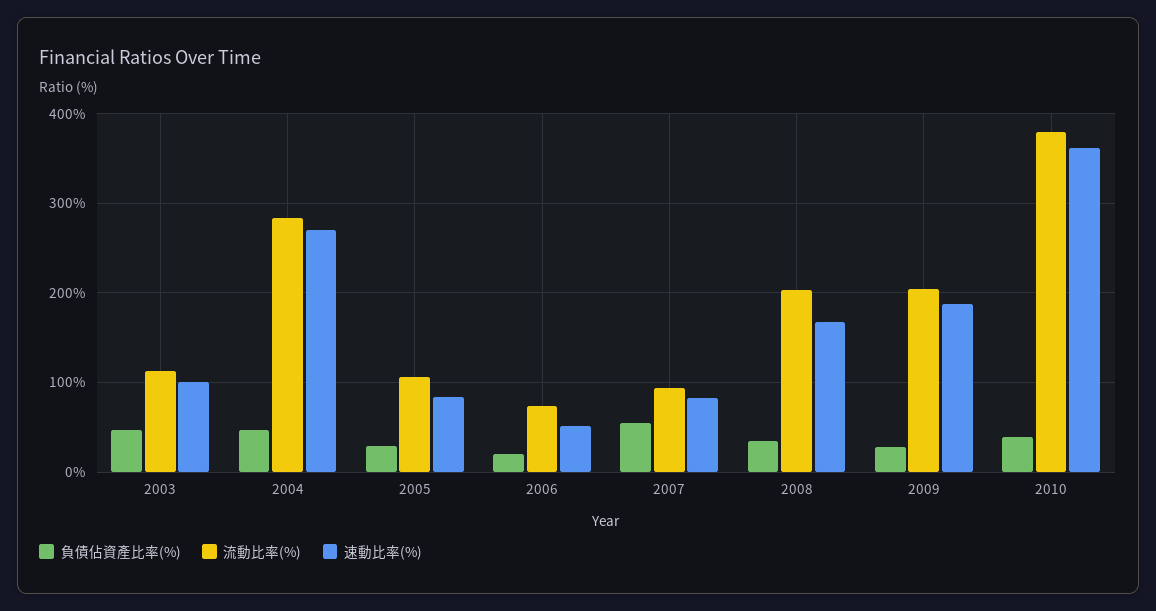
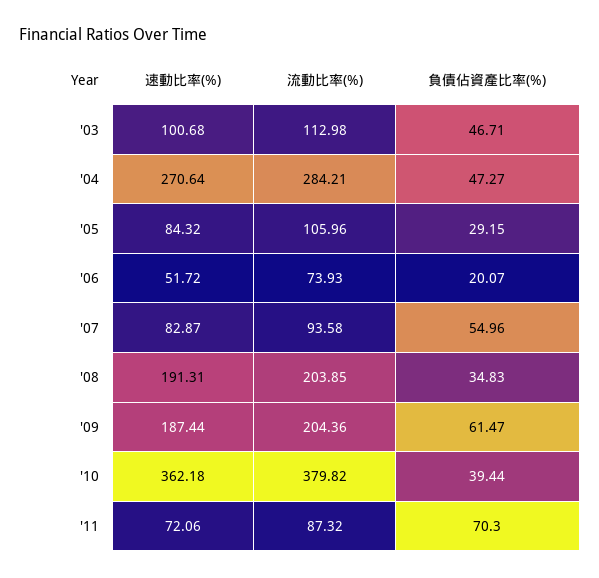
速動比率(%), 2008: 170 -> 191.31
負債佔資產比率(%), 2009: 30 -> 61.47
速動比率(%), '11: none -> 72.06
流動比率(%), '11: none -> 87.32
負債佔資產比率(%), '11: none -> 70.3

